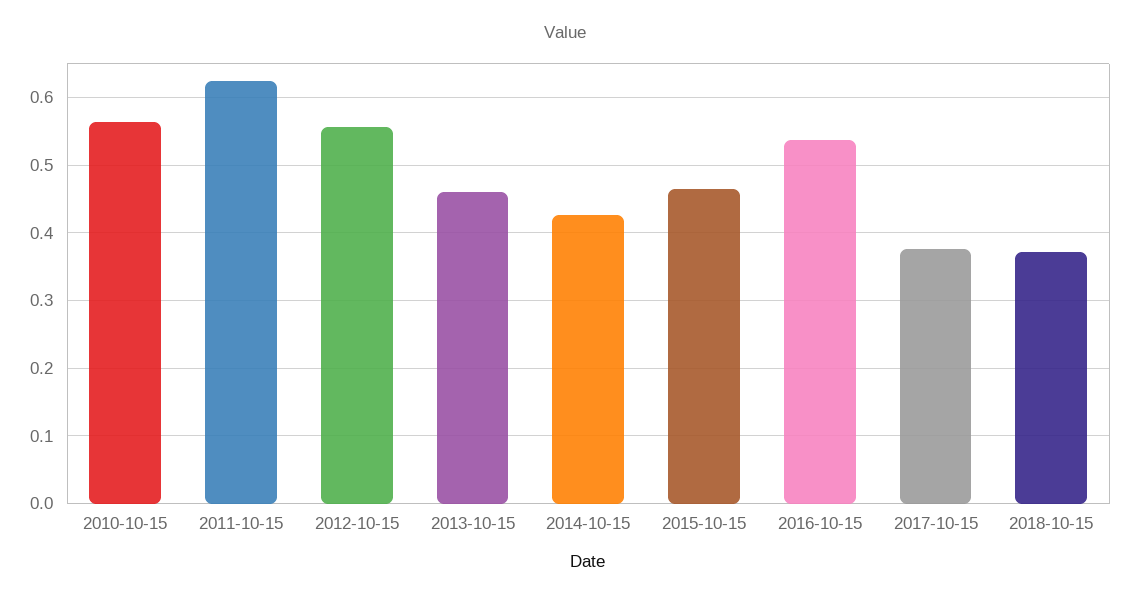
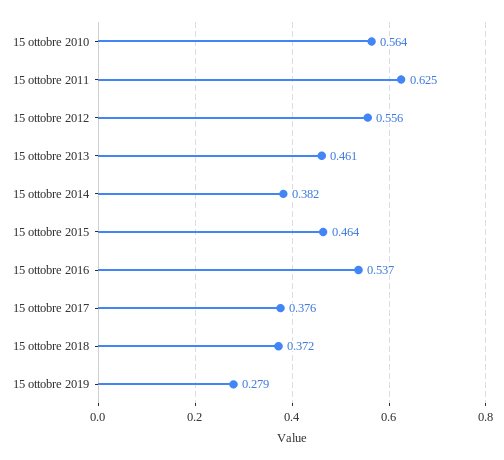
2014-10-15: 0.43 -> 0.382
15 ottobre 2019: none -> 0.279

